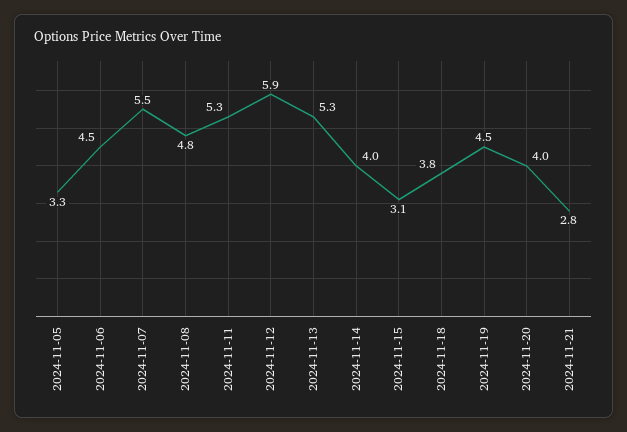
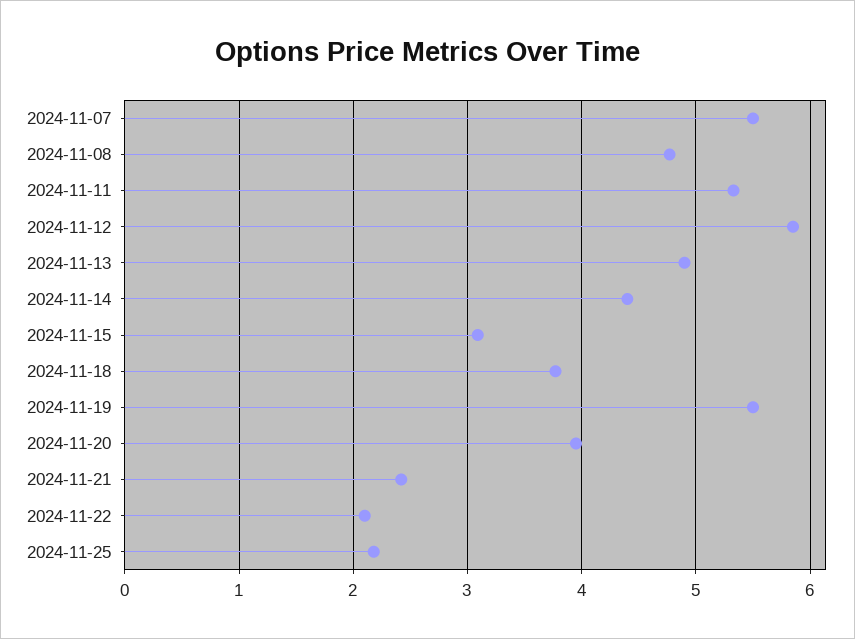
2024-11-05: 3.3 -> none
2024-11-06: 4.5 -> none
2024-11-13: 5.3 -> 4.9
2024-11-14: 4 -> 4.4
2024-11-19: 4.5 -> 5.5
2024-11-21: 2.8 -> 2.4
2024-11-22: none -> 2.1
2024-11-25: none -> 2.2

